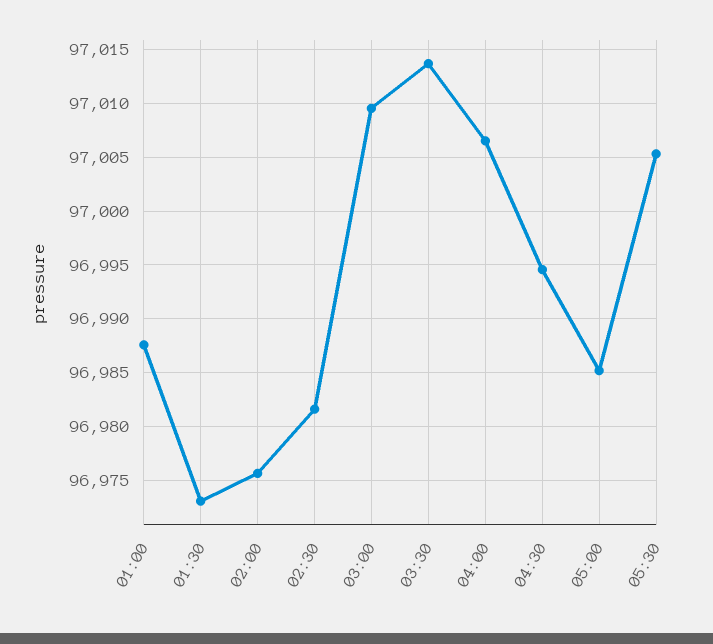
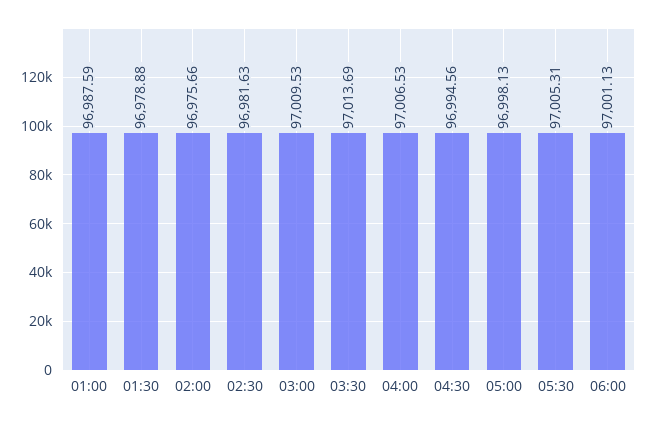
01:30: 96973 -> 96978.88
05:00: 96985 -> 96998.13
06:00: none -> 97001.13

